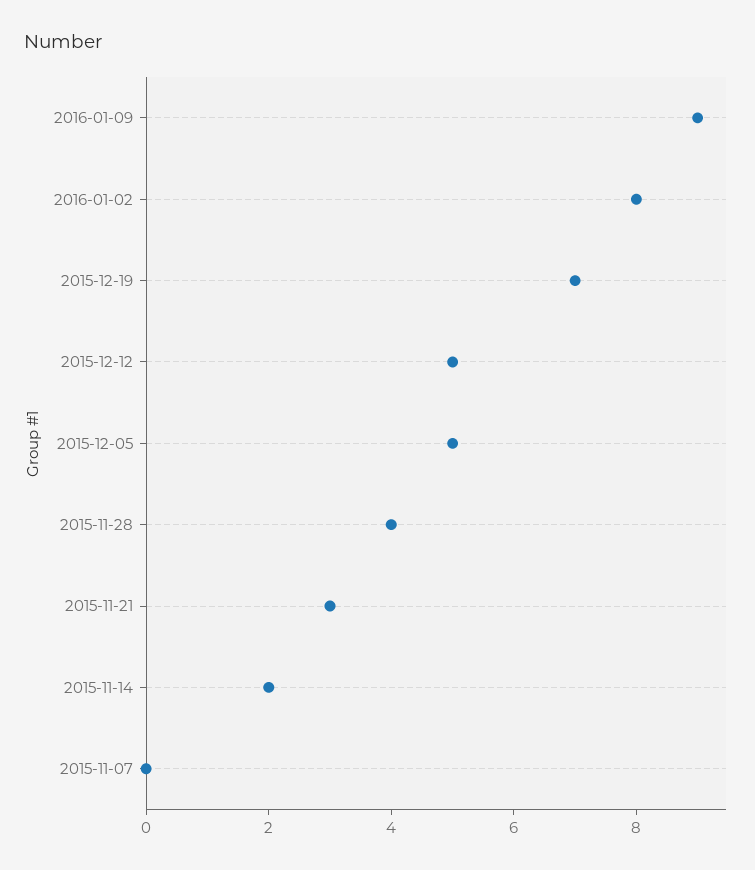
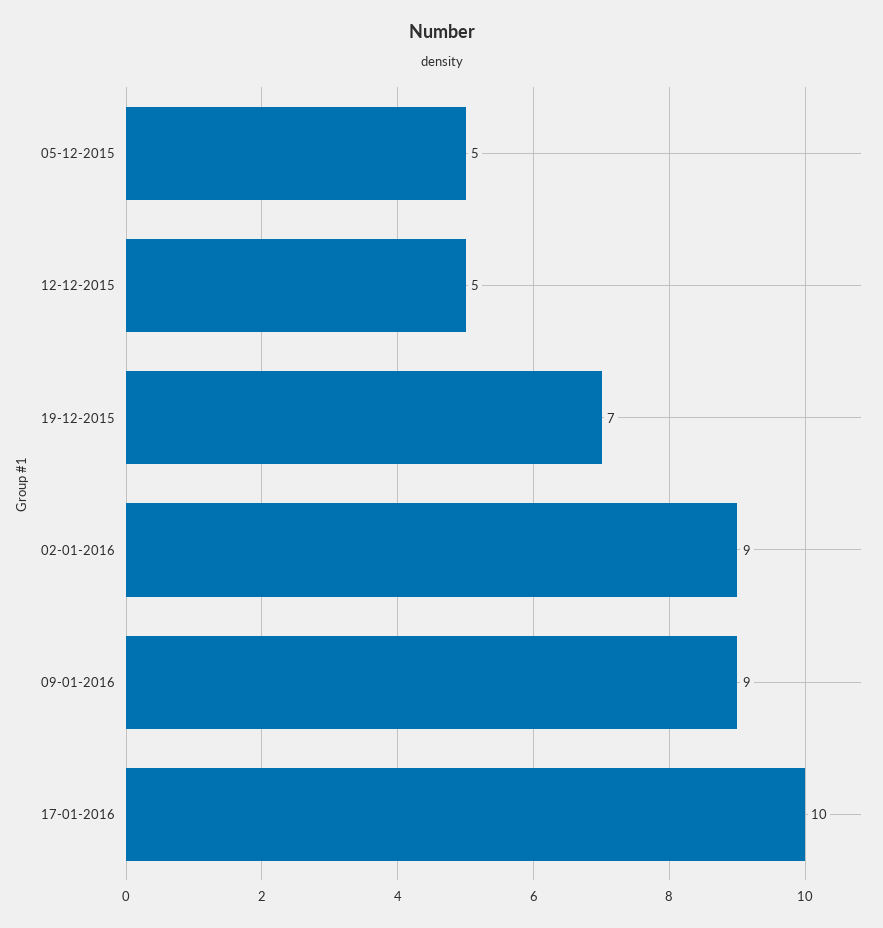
2016-01-02: 8 -> 9
2015-11-28: 4 -> none
2015-11-21: 3 -> none
2015-11-14: 2 -> none
2015-11-07: 0 -> none
17-01-2016: none -> 10

